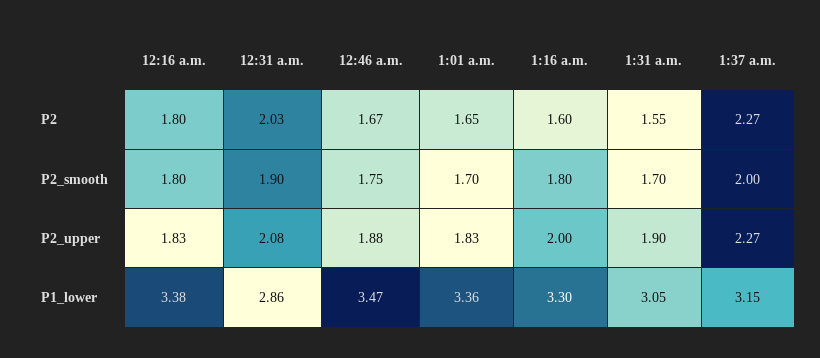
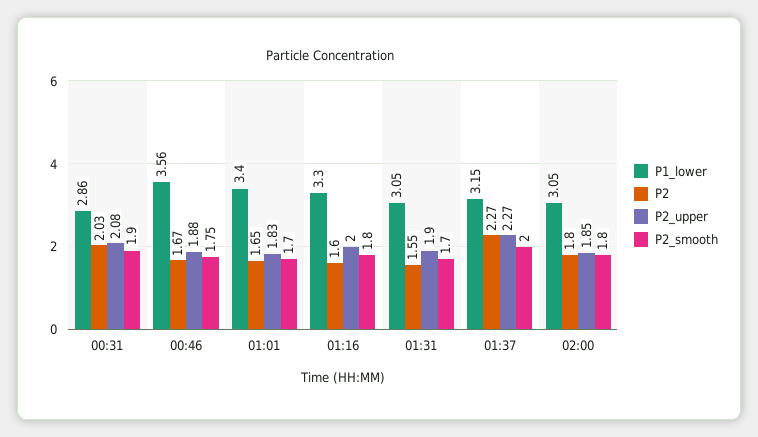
P2, 12:16 a.m.: 1.8 -> none
P2_smooth, 12:16 a.m.: 1.8 -> none
P2_upper, 12:16 a.m.: 1.83 -> none
P1_lower, 12:16 a.m.: 3.38 -> none
P1_lower, 12:46 a.m.: 3.47 -> 3.56
P1_lower, 1:01 a.m.: 3.36 -> 3.4
P1_lower, 02:00: none -> 3.05
P2, 02:00: none -> 1.8
P2_upper, 02:00: none -> 1.85
P2_smooth, 02:00: none -> 1.8

